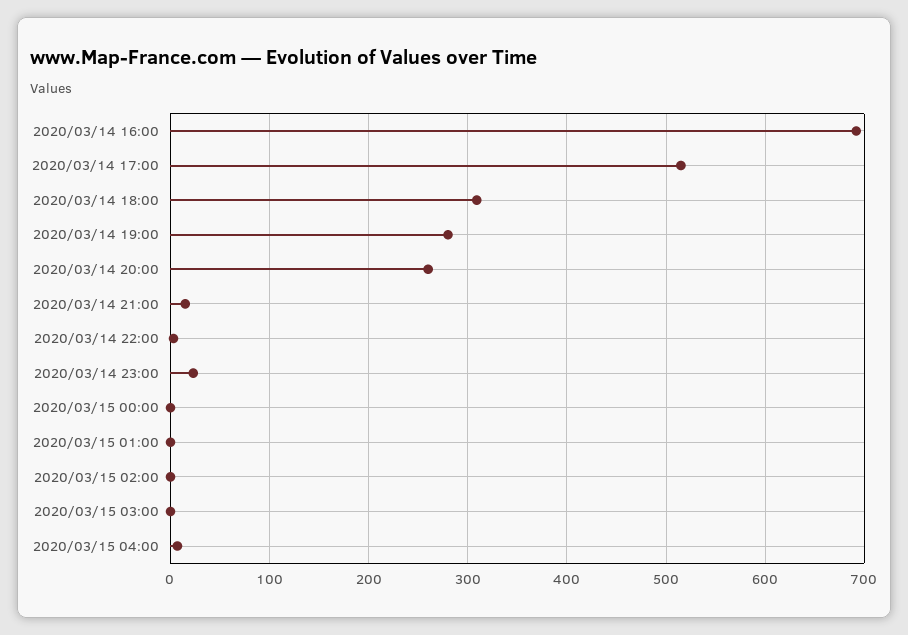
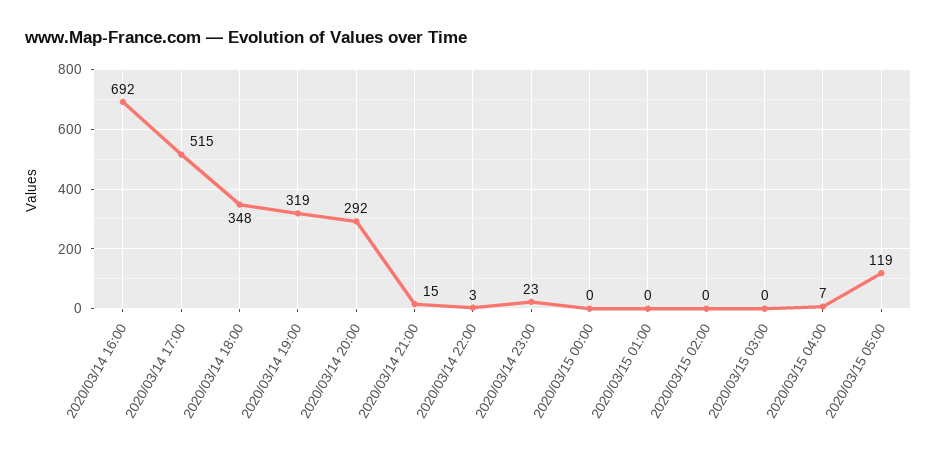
2020/03/14 18:00: 310 -> 348
2020/03/14 19:00: 280 -> 319
2020/03/14 20:00: 260 -> 292
2020/03/15 05:00: none -> 119

